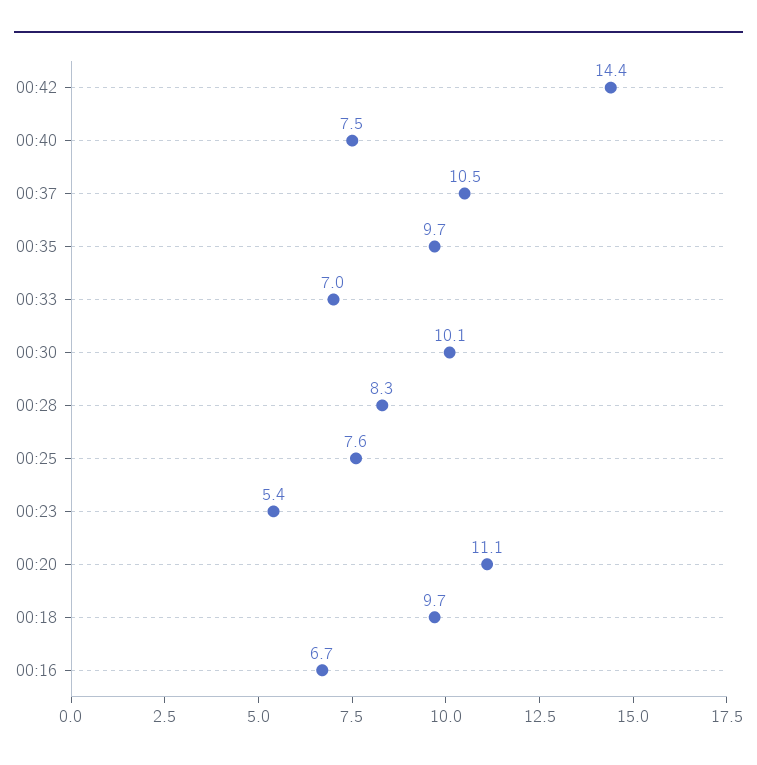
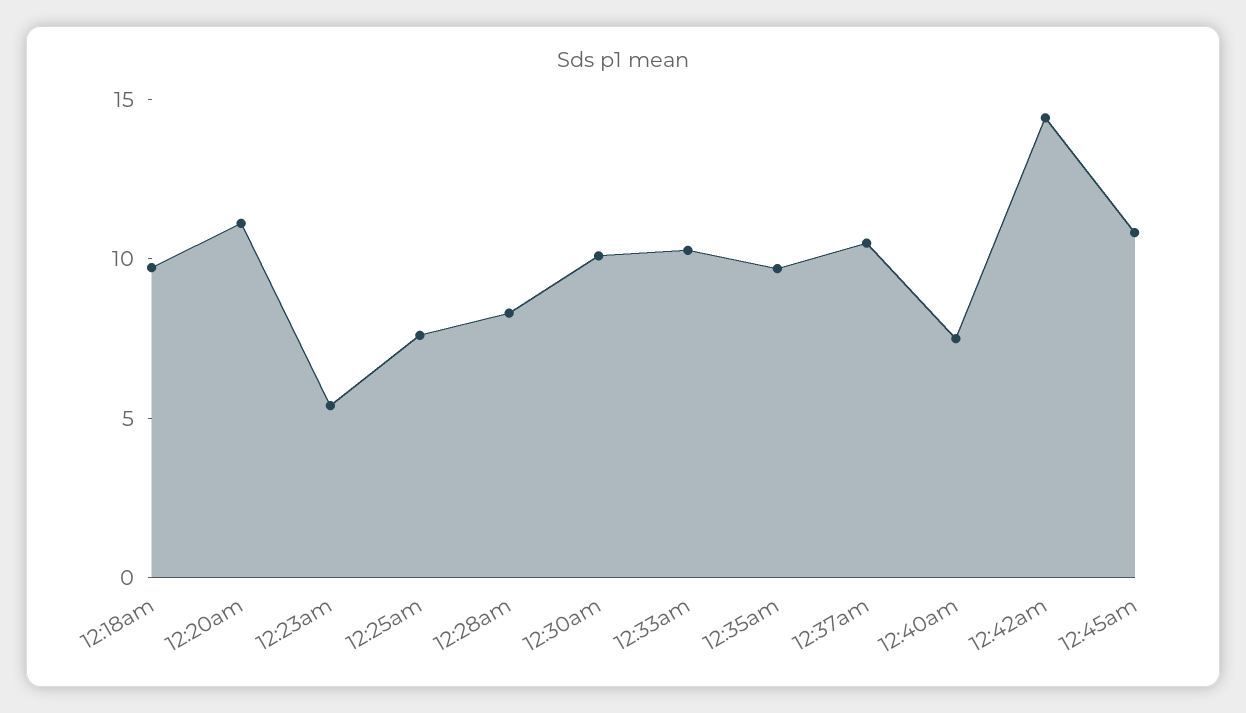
00:33: 7 -> 10
00:16: 6.7 -> none
12:45am: none -> 11

